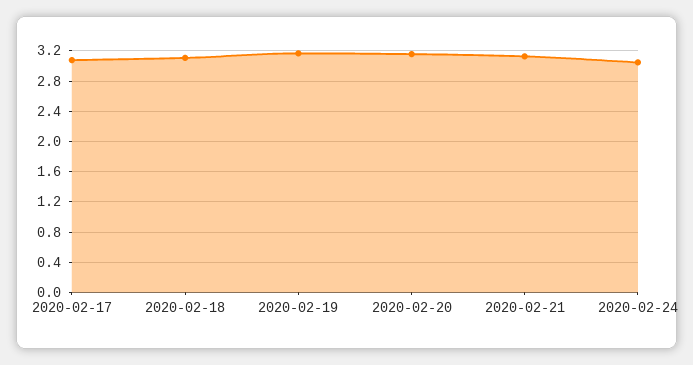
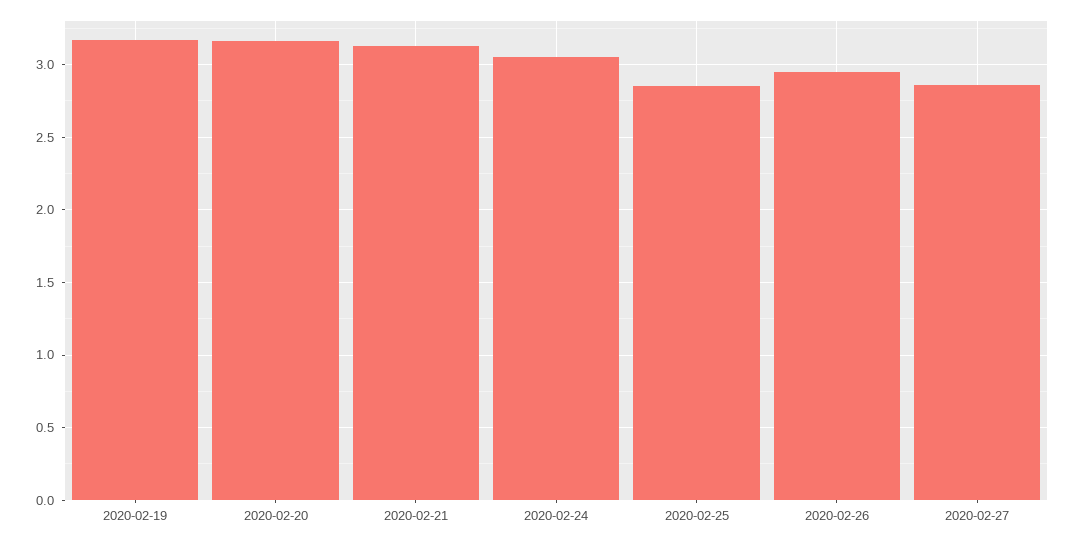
2020-02-17: 3.1 -> none
2020-02-18: 3.1 -> none
2020-02-25: none -> 2.85
2020-02-26: none -> 2.95
2020-02-27: none -> 2.85

